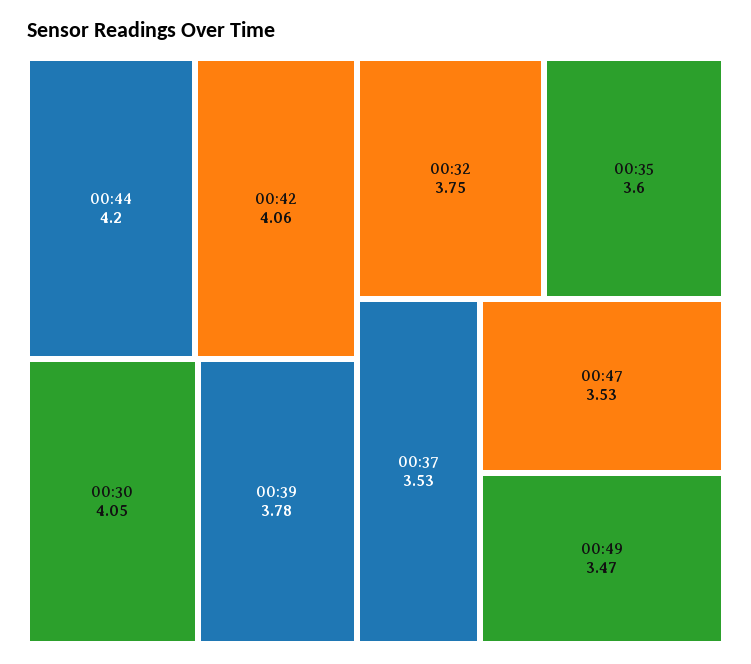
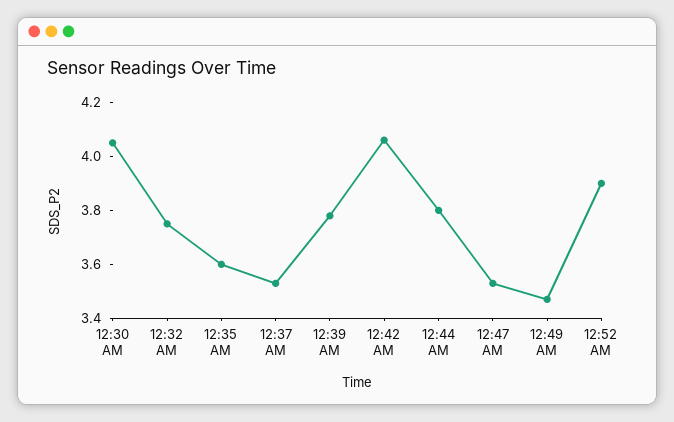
00:44: 4.2 -> 3.8
12:52 AM: none -> 3.9

